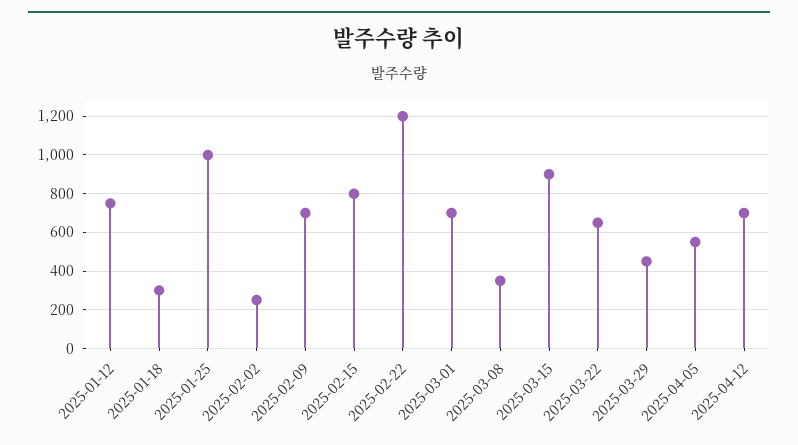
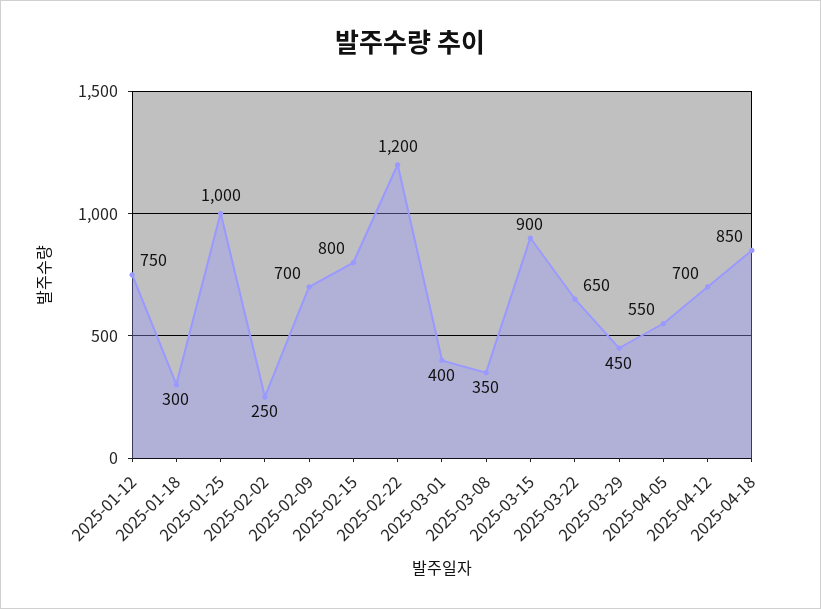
2025-03-01: 700 -> 400
2025-04-18: none -> 850

